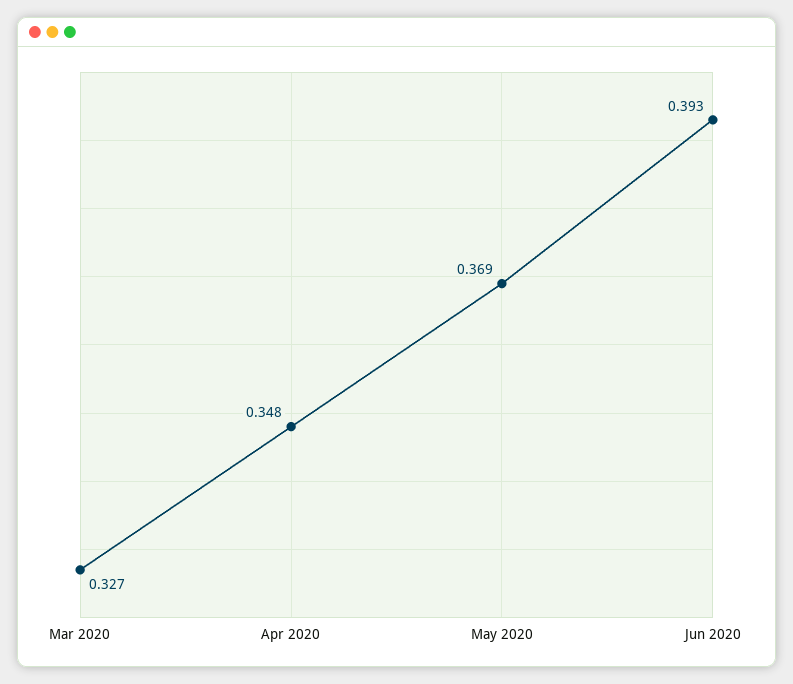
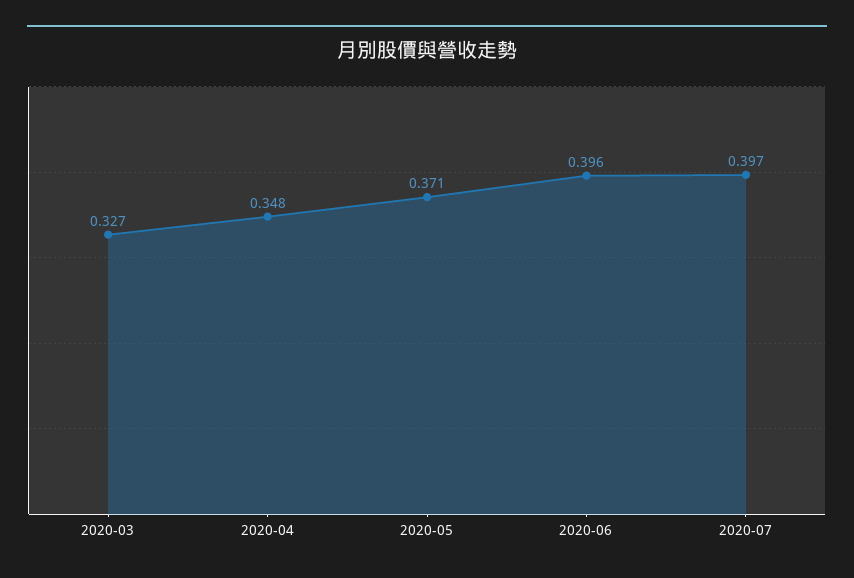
May 2020: 0.369 -> 0.371
Jun 2020: 0.393 -> 0.396
2020-07: none -> 0.397

